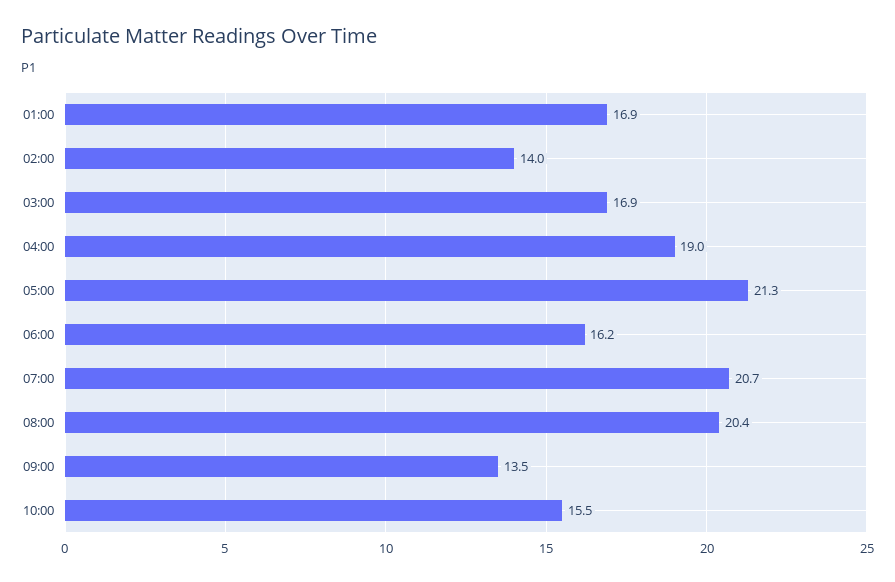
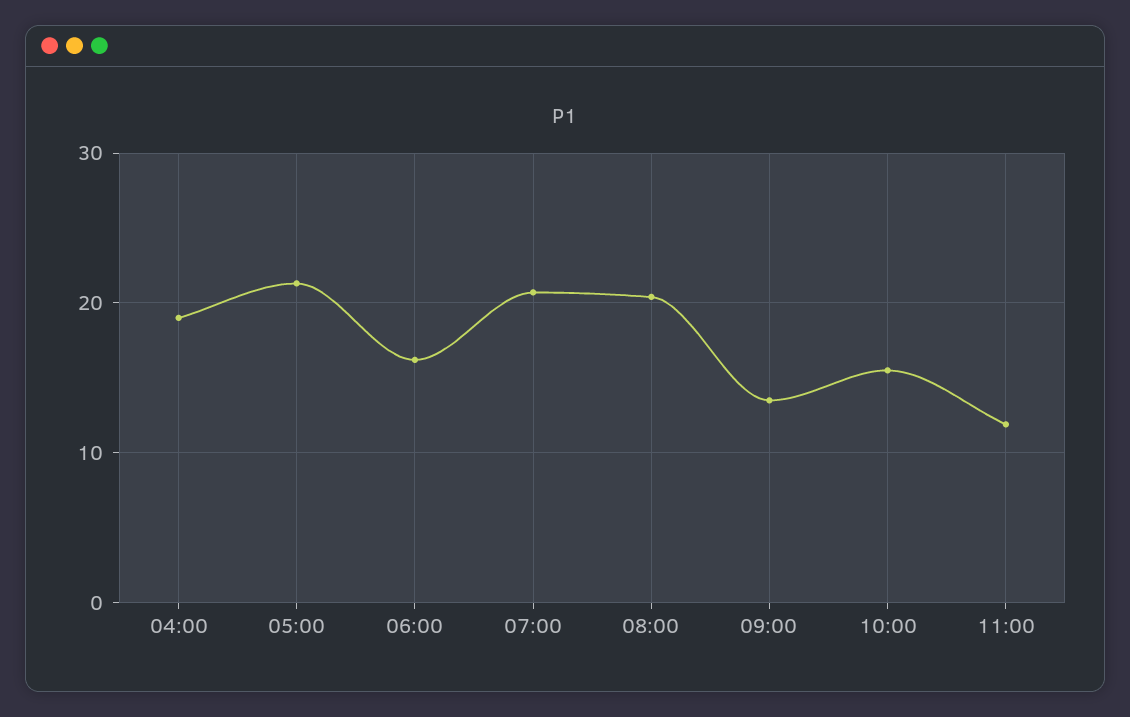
01:00: 16.9 -> none
02:00: 14 -> none
03:00: 16.9 -> none
11:00: none -> 12

